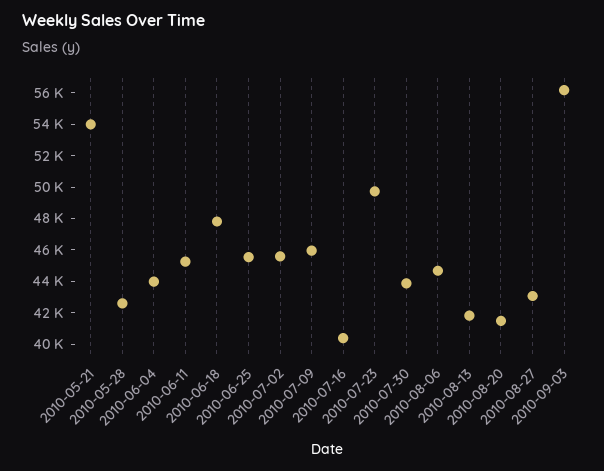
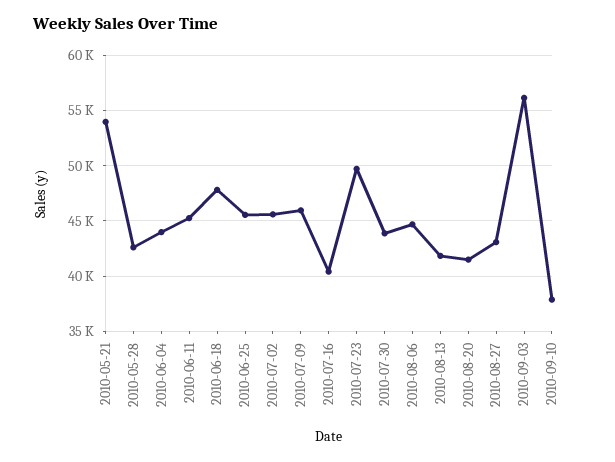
2010-09-10: none -> 38000

